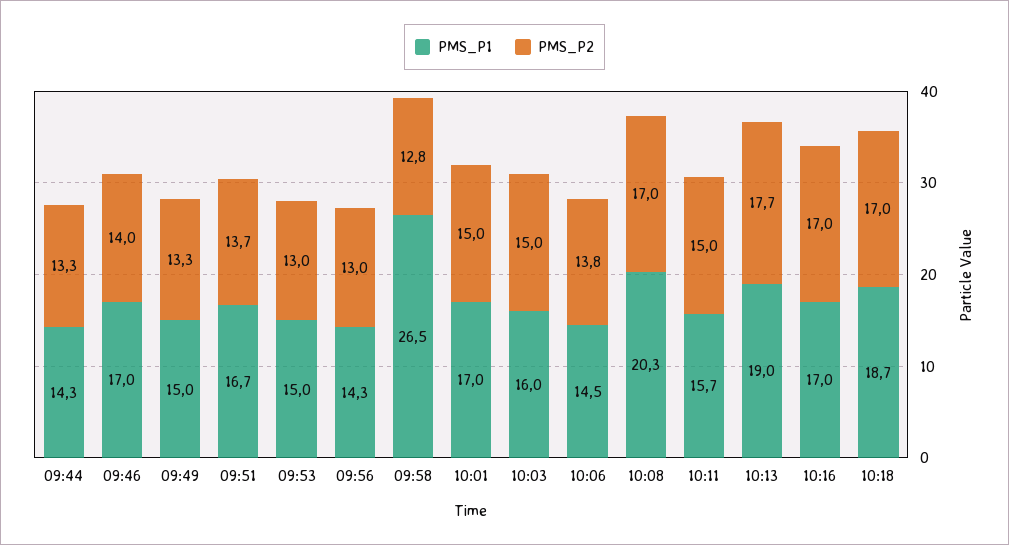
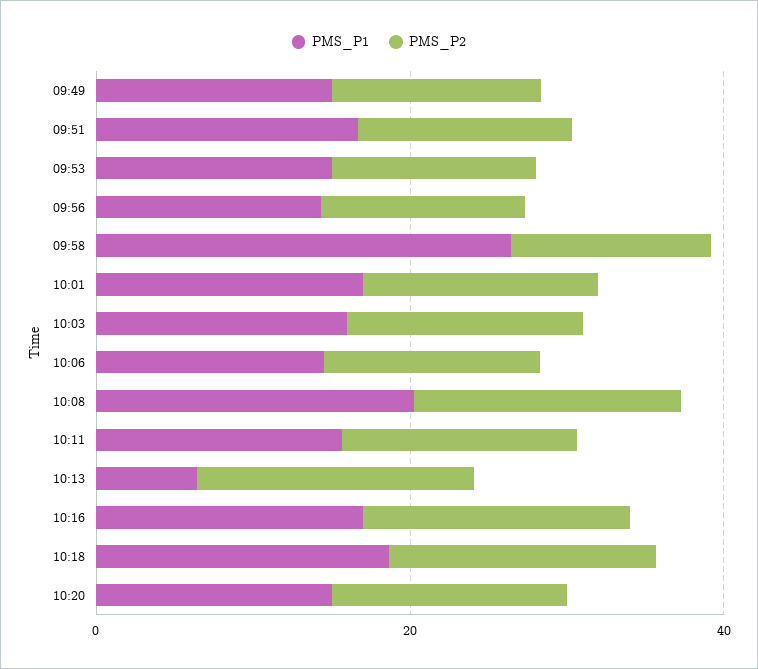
PMS_P1, 09:44: 14.3 -> none
PMS_P2, 09:44: 13.3 -> none
PMS_P1, 09:46: 17 -> none
PMS_P2, 09:46: 14 -> none
PMS_P1, 10:13: 19 -> 5
PMS_P1, 10:20: none -> 15
PMS_P2, 10:20: none -> 15

